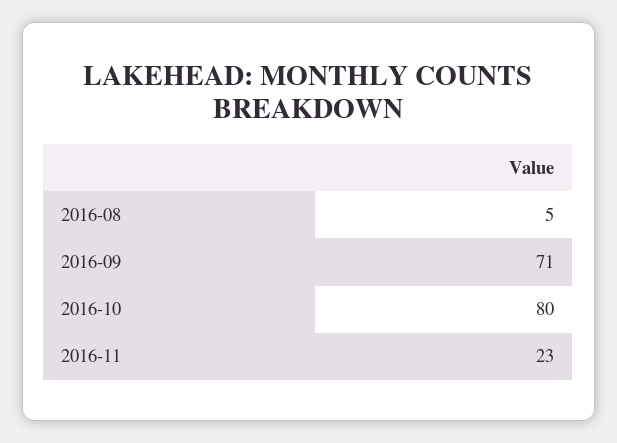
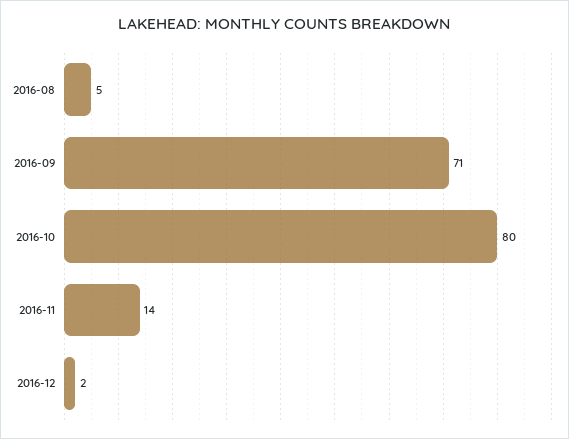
2016-11: 23 -> 14
2016-12: none -> 2

